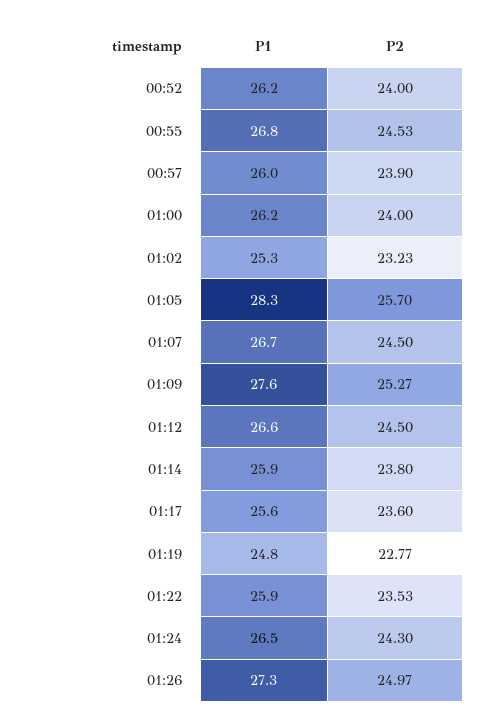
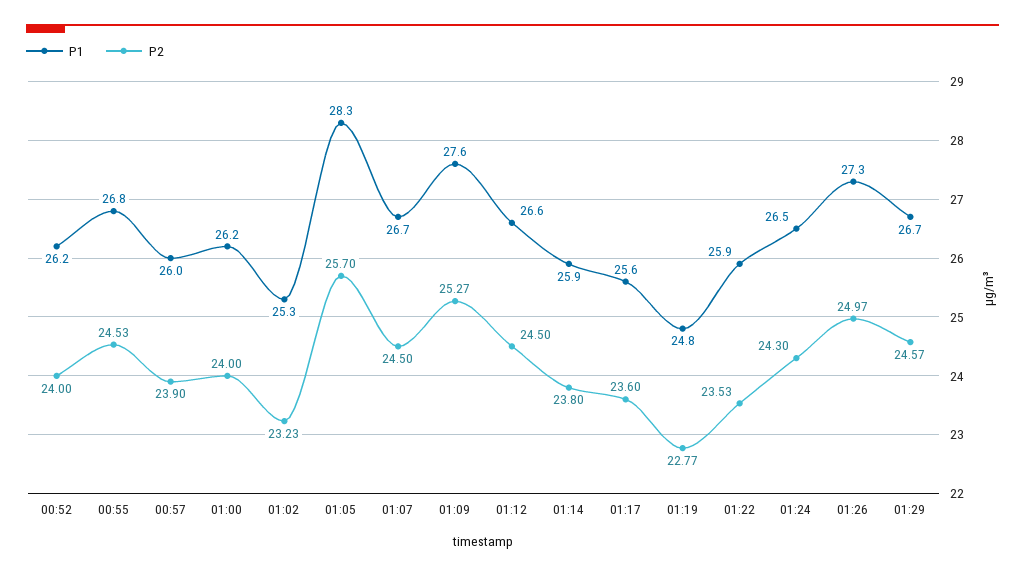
P1, 01:29: none -> 26.7
P2, 01:29: none -> 24.57

